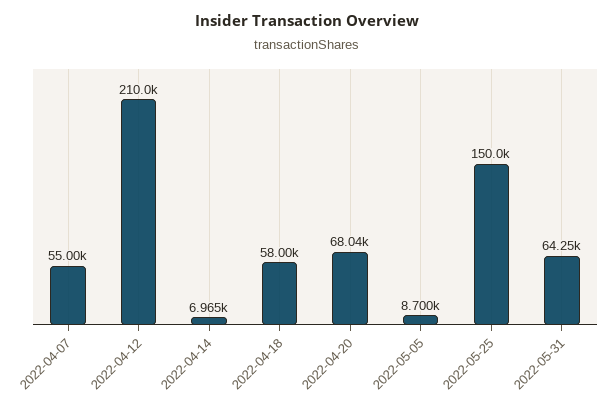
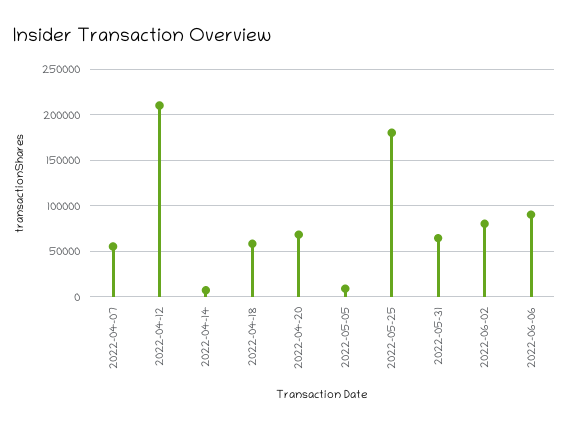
2022-05-25: 150000 -> 180000
2022-06-02: none -> 80000
2022-06-06: none -> 90000

